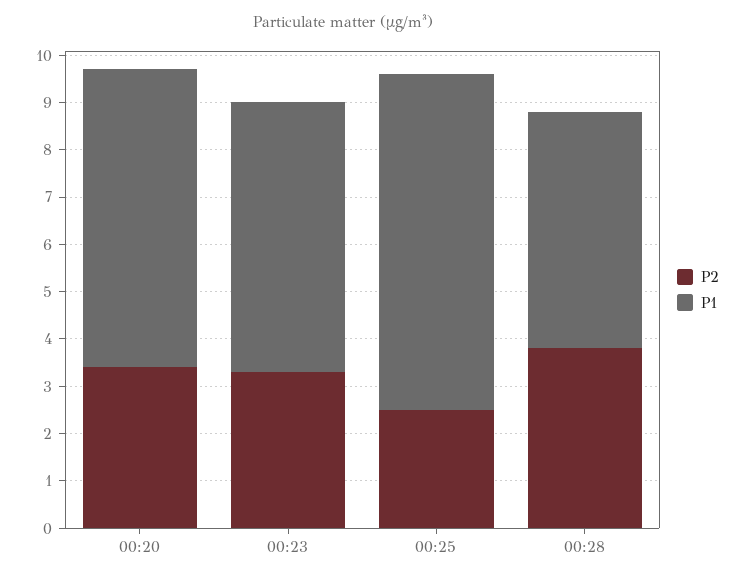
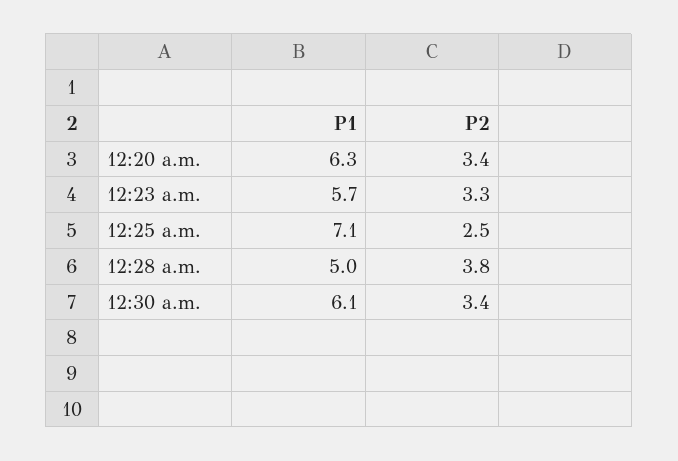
P1, 12:30 a.m.: none -> 6.1
P2, 12:30 a.m.: none -> 3.4

